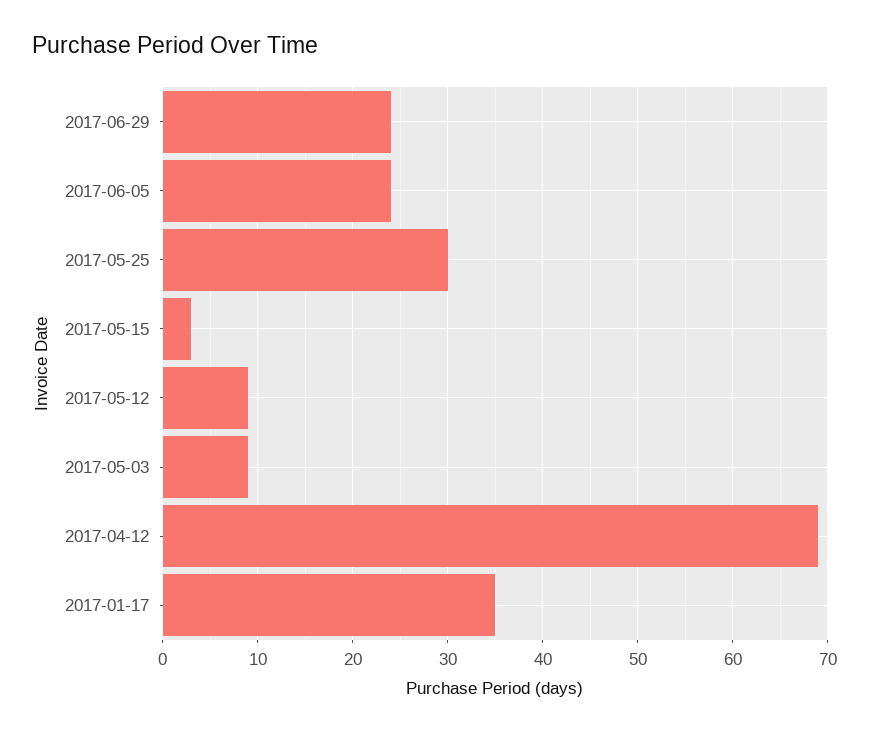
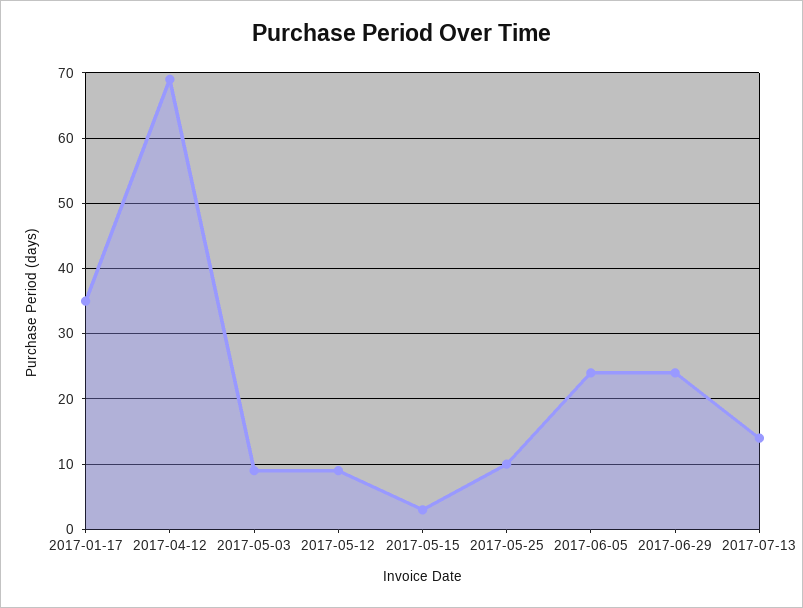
2017-05-25: 30 -> 10
2017-07-13: none -> 14

